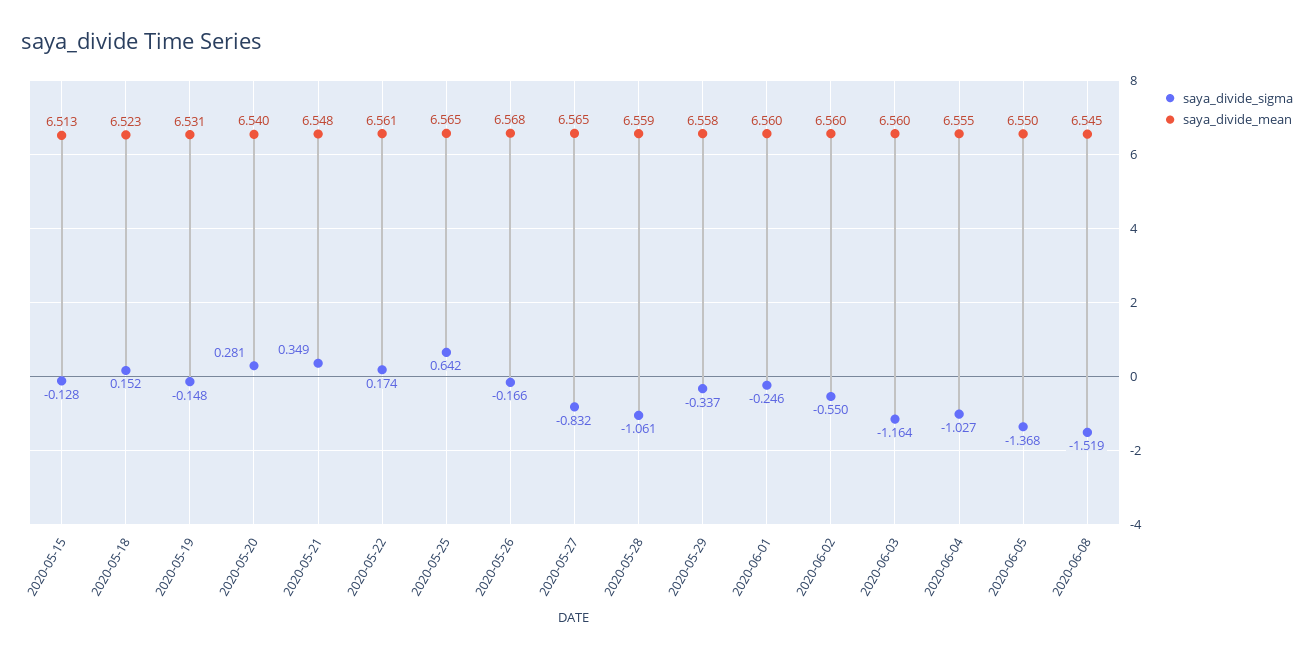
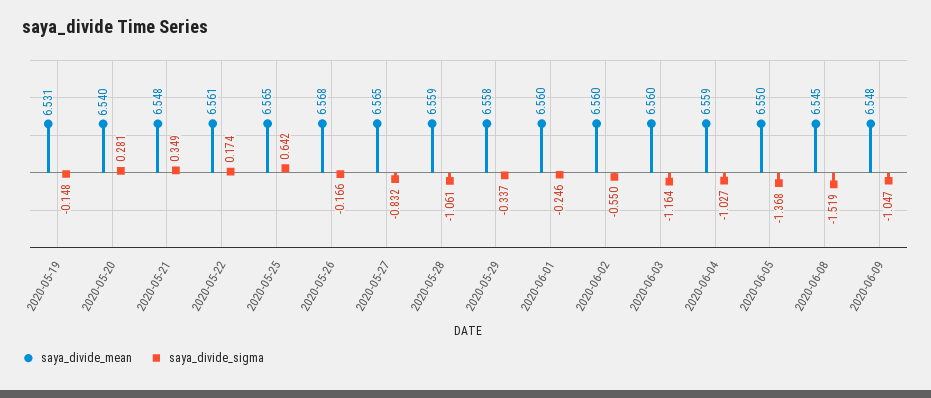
saya_divide_sigma, 2020-05-15: -0.128 -> none
saya_divide_mean, 2020-05-15: 6.513 -> none
saya_divide_sigma, 2020-05-18: 0.152 -> none
saya_divide_mean, 2020-05-18: 6.523 -> none
saya_divide_mean, 2020-06-04: 6.555 -> 6.559
saya_divide_mean, 2020-06-09: none -> 6.548
saya_divide_sigma, 2020-06-09: none -> -1.047

